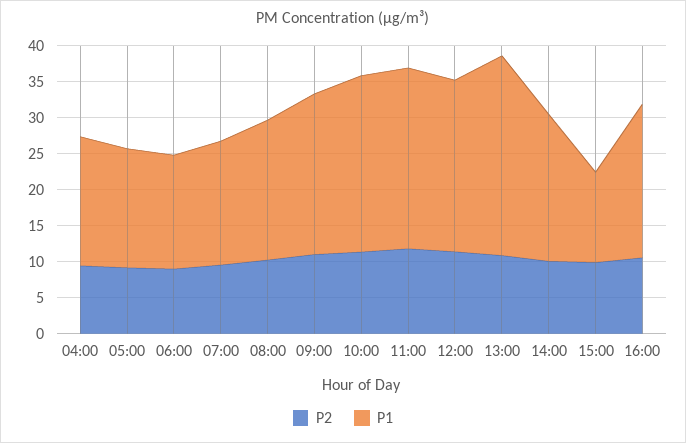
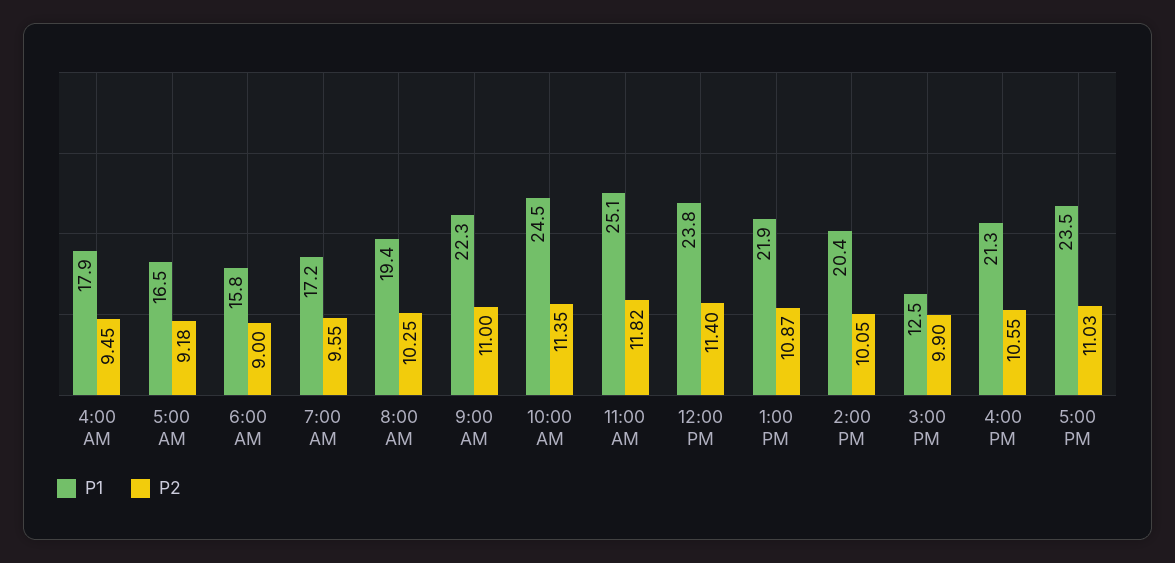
P1, 13:00: 27.5 -> 21.9
P1, 5:00 PM: none -> 23.5
P2, 5:00 PM: none -> 11.03

